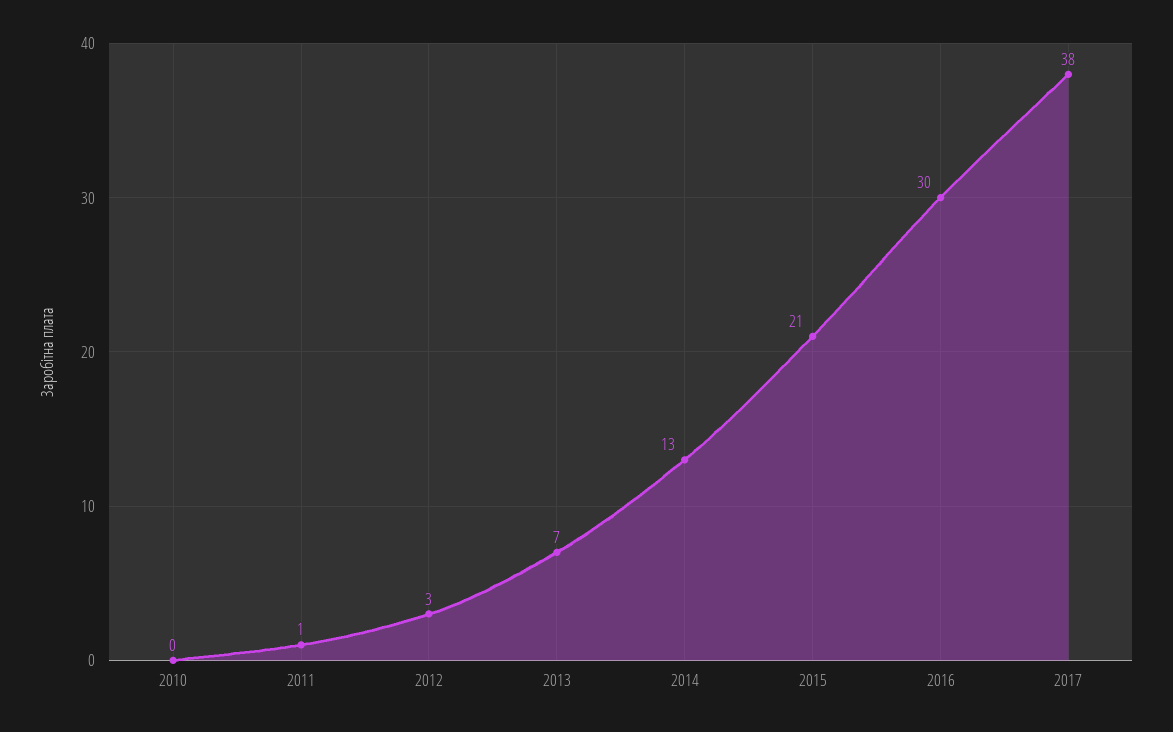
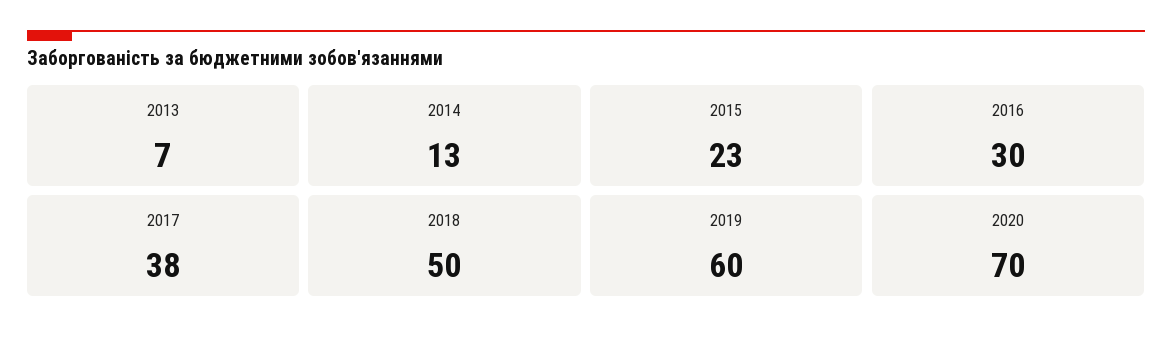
2010: 0 -> none
2011: 1 -> none
2012: 3 -> none
2015: 21 -> 23
2018: none -> 50
2019: none -> 60
2020: none -> 70

